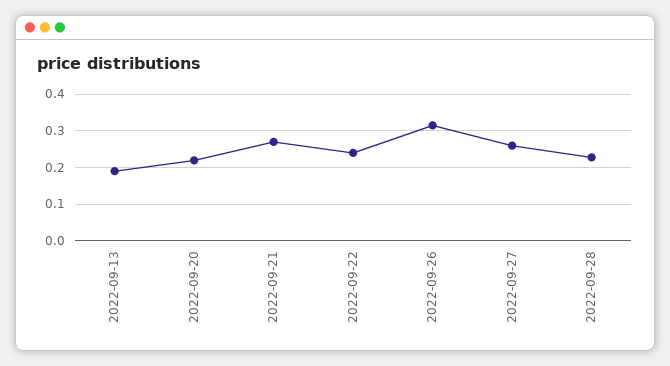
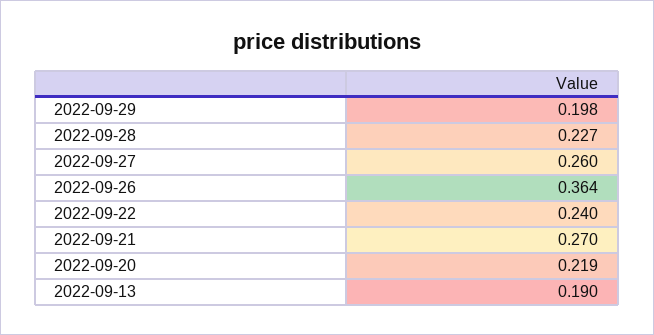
2022-09-26: 0.32 -> 0.364
2022-09-29: none -> 0.198

